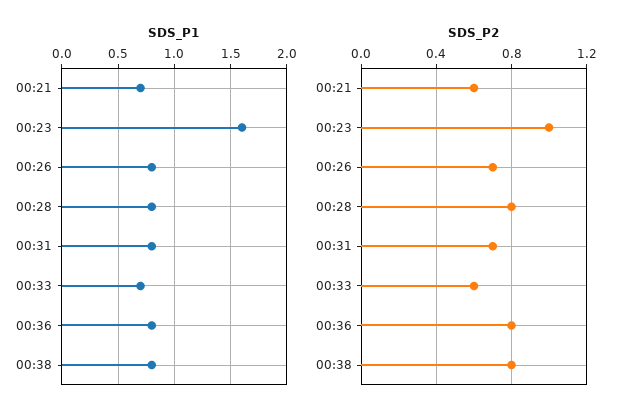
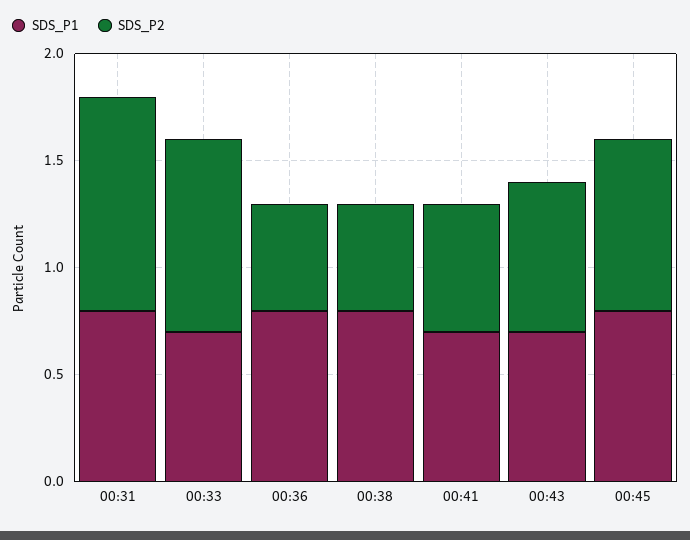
SDS_P1, 00:21: 0.7 -> none
SDS_P1, 00:23: 1.6 -> none
SDS_P1, 00:26: 0.8 -> none
SDS_P1, 00:28: 0.8 -> none
SDS_P2, 00:21: 0.6 -> none
SDS_P2, 00:23: 1 -> none
SDS_P2, 00:26: 0.7 -> none
SDS_P2, 00:28: 0.8 -> none
SDS_P2, 00:31: 0.7 -> 1
SDS_P2, 00:33: 0.6 -> 0.9
SDS_P2, 00:36: 0.8 -> 0.5
SDS_P2, 00:38: 0.8 -> 0.5
SDS_P1, 00:41: none -> 0.7
SDS_P2, 00:41: none -> 0.6
SDS_P1, 00:43: none -> 0.7
SDS_P2, 00:43: none -> 0.7
SDS_P1, 00:45: none -> 0.8
SDS_P2, 00:45: none -> 0.8

